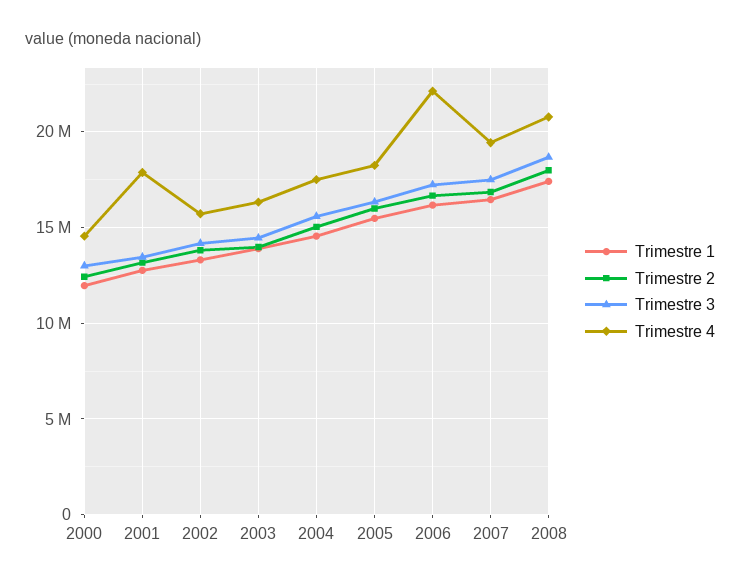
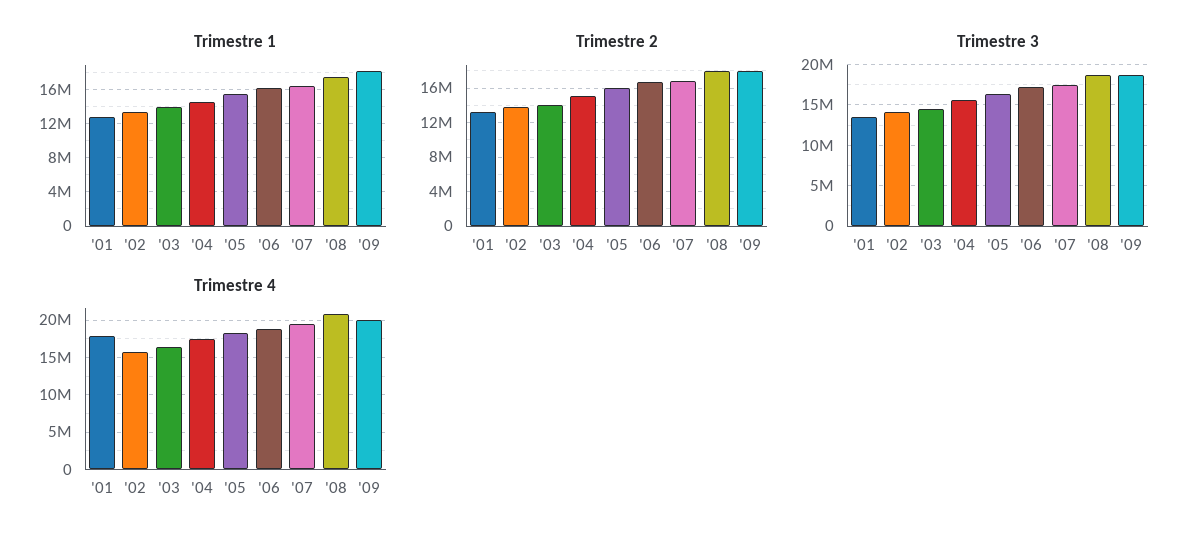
Trimestre 1, 2000: 12000000 -> none
Trimestre 2, 2000: 12500000 -> none
Trimestre 3, 2000: 13000000 -> none
Trimestre 4, 2000: 14500000 -> none
Trimestre 4, 2006: 22000000 -> 19000000
Trimestre 1, '09: none -> 18000000
Trimestre 2, '09: none -> 18000000
Trimestre 3, '09: none -> 19000000
Trimestre 4, '09: none -> 20000000

